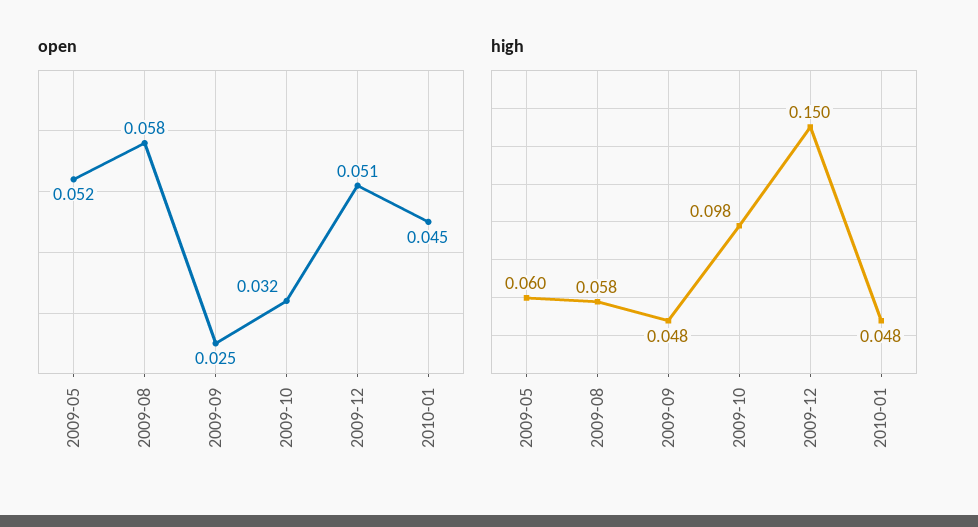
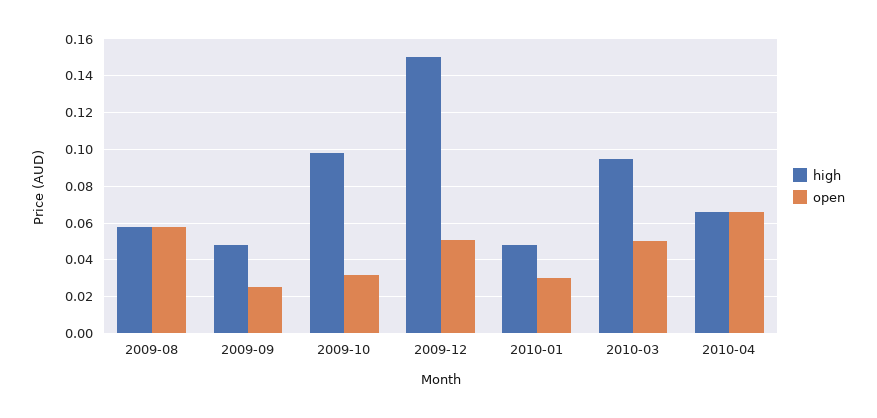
open, 2009-05: 0.052 -> none
open, 2010-01: 0.045 -> 0.03
high, 2009-05: 0.06 -> none
high, 2010-03: none -> 0.095
open, 2010-03: none -> 0.05
high, 2010-04: none -> 0.065
open, 2010-04: none -> 0.065

